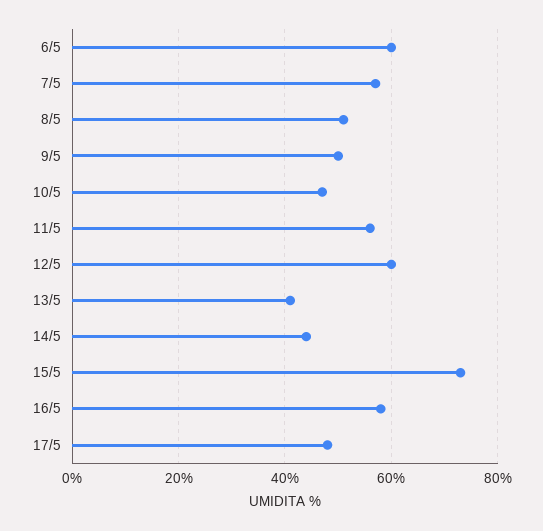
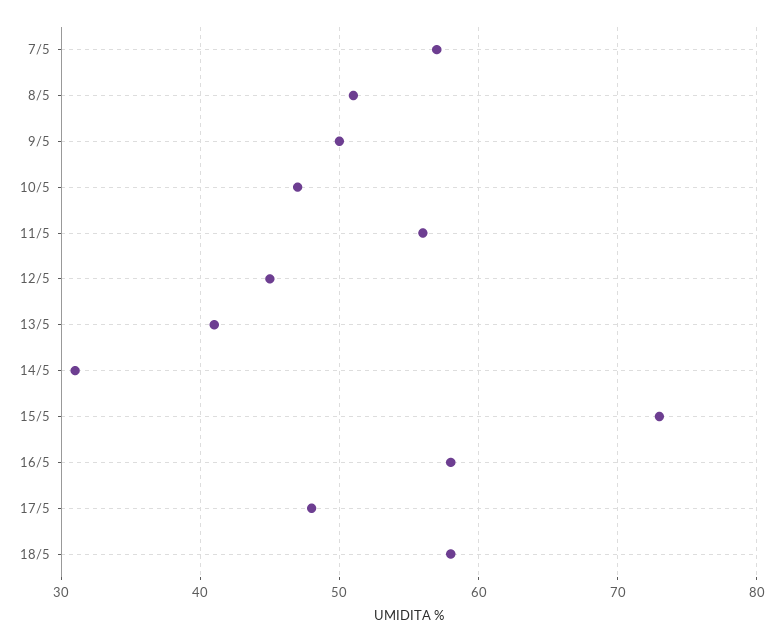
6/5: 60 -> none
12/5: 60 -> 45
14/5: 45 -> 31
18/5: none -> 58

